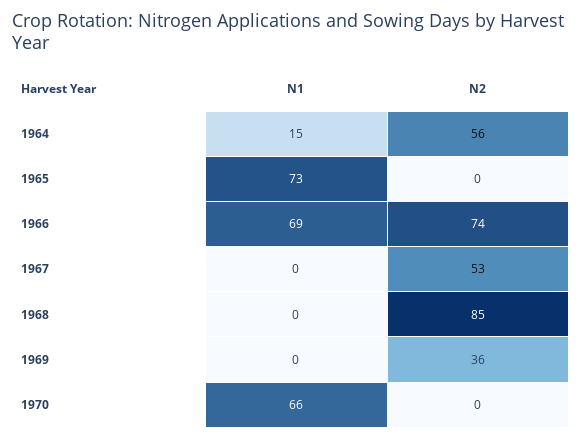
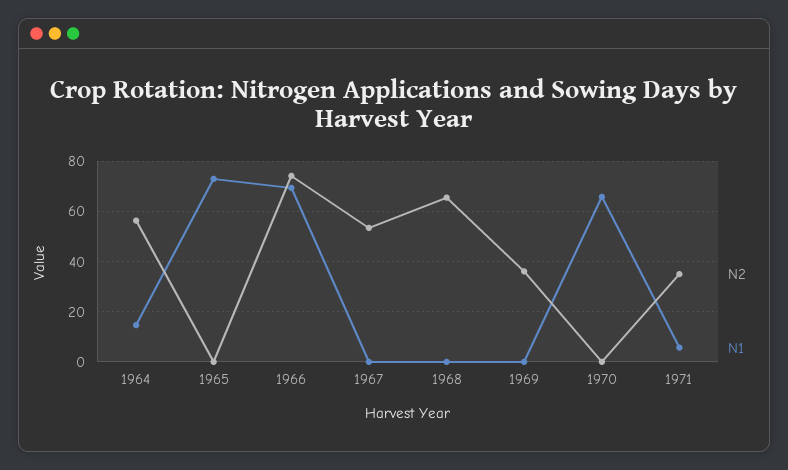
N2, 1968: 85 -> 65
N2, 1971: none -> 35
N1, 1971: none -> 5

